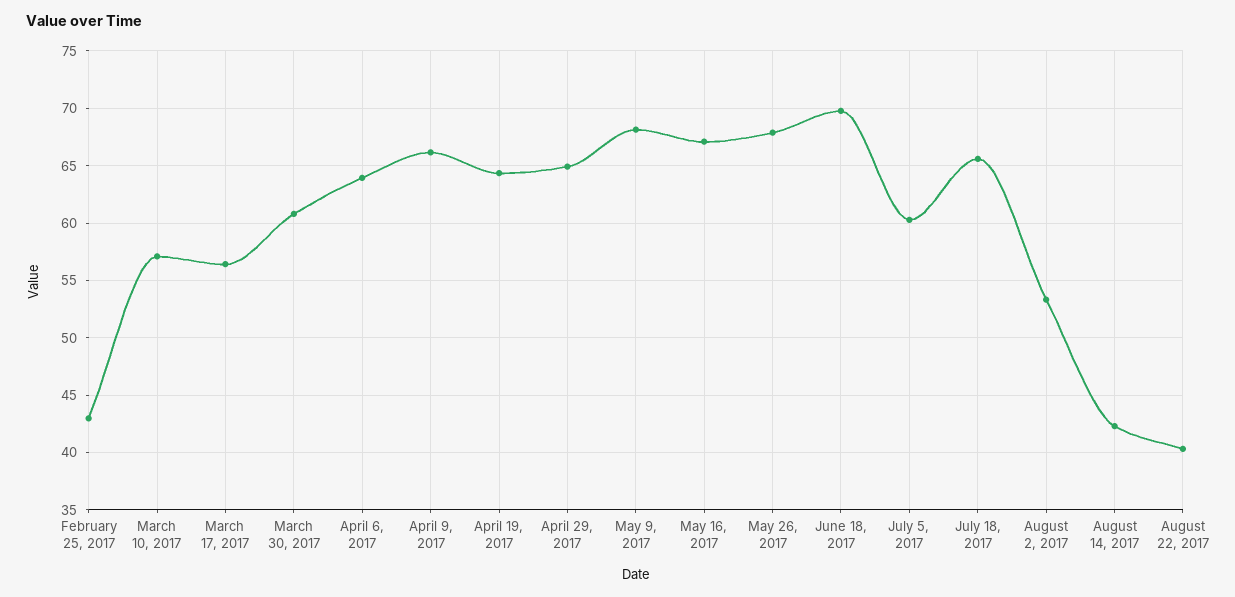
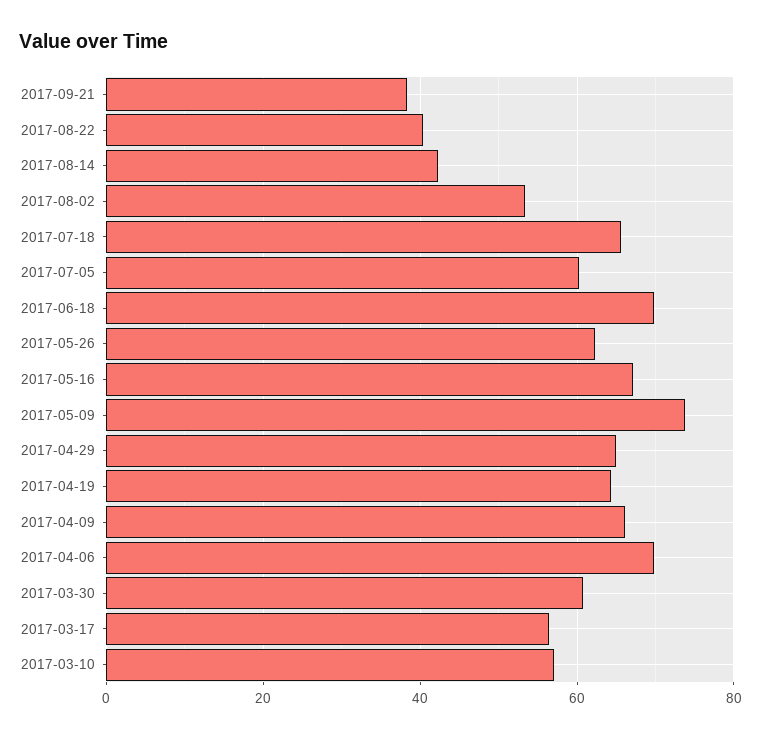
February 25, 2017: 43 -> none
April 6, 2017: 64 -> 70
May 9, 2017: 68 -> 74
May 26, 2017: 68 -> 62
2017-09-21: none -> 38

